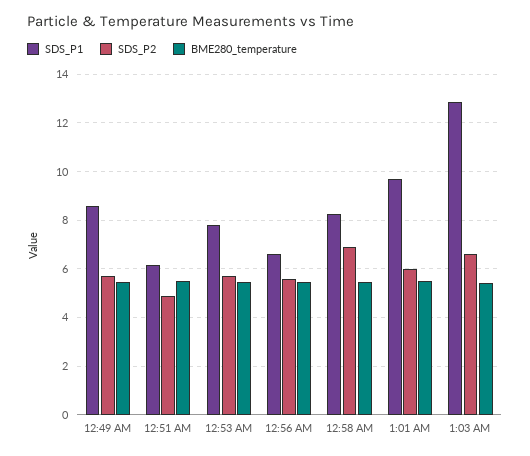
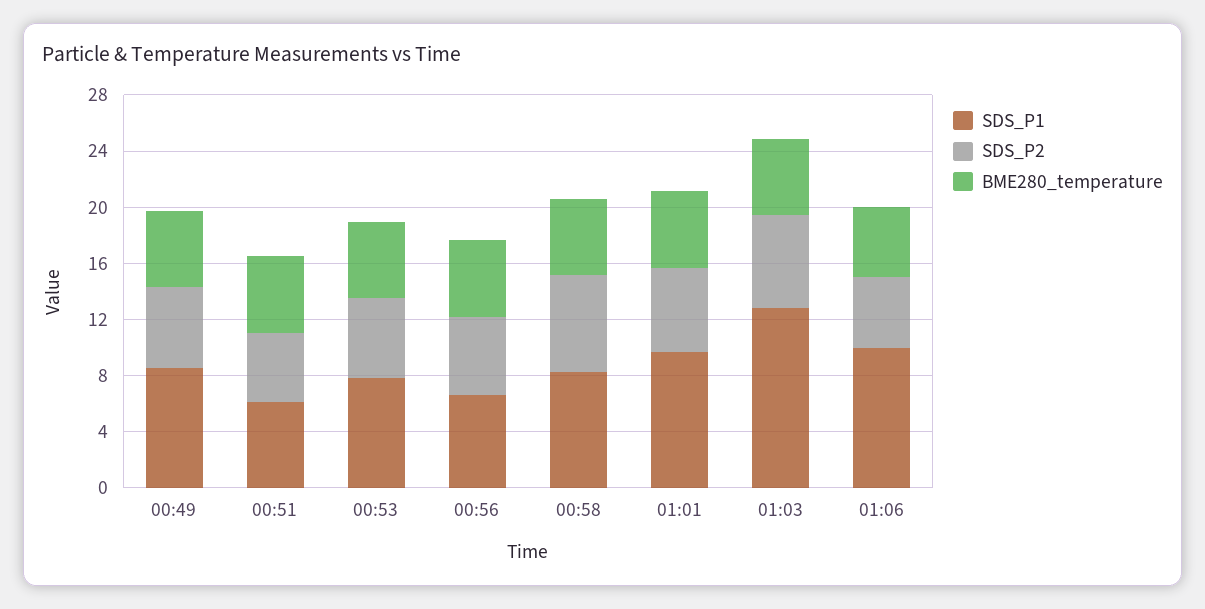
SDS_P1, 01:06: none -> 10
SDS_P2, 01:06: none -> 5
BME280_temperature, 01:06: none -> 5

